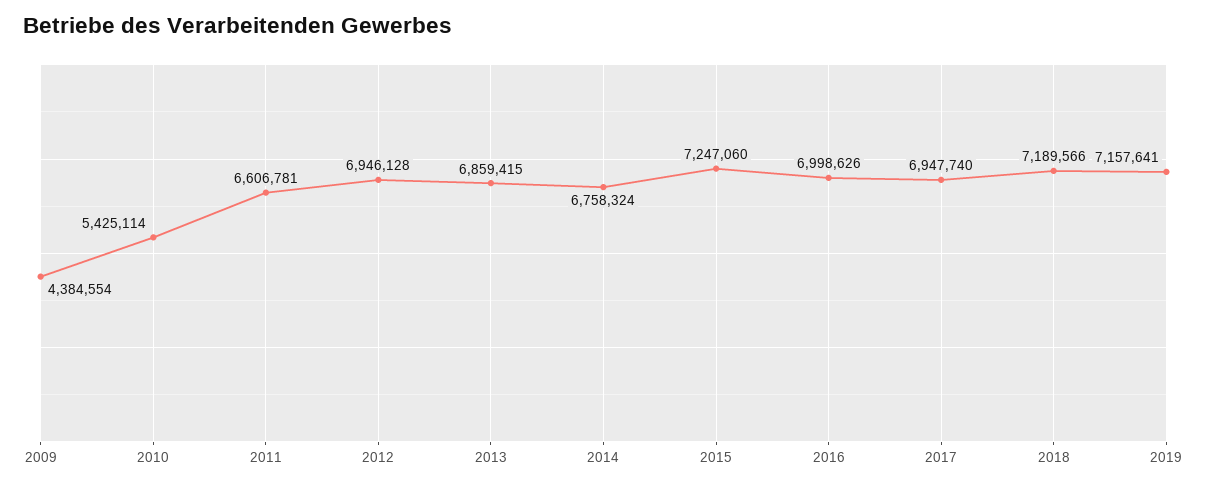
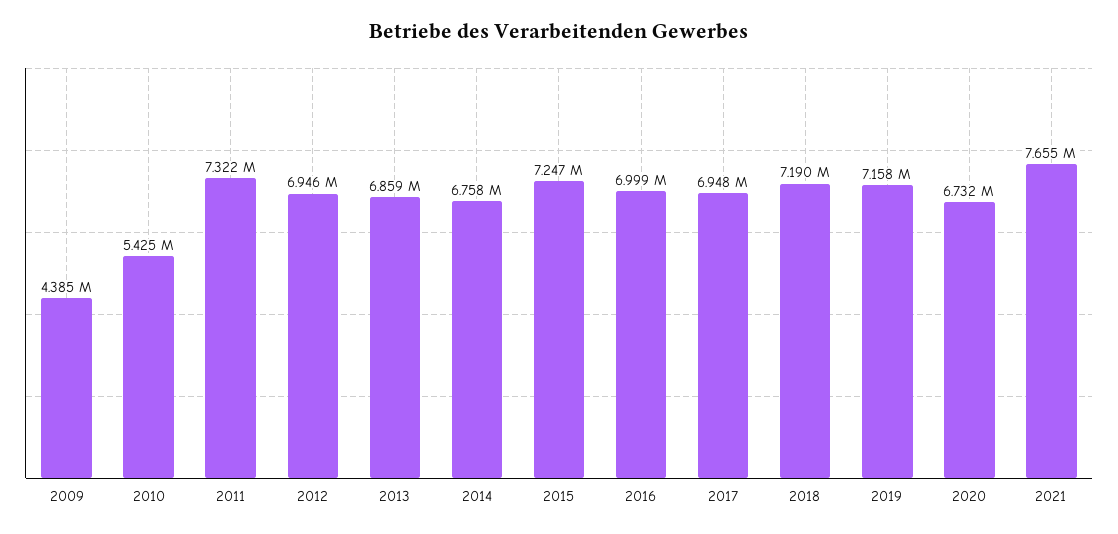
2011: 6606781 -> 7322000
2020: none -> 6732000
2021: none -> 7655000

